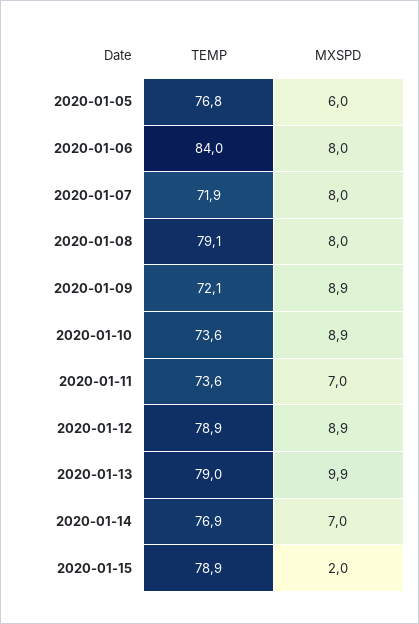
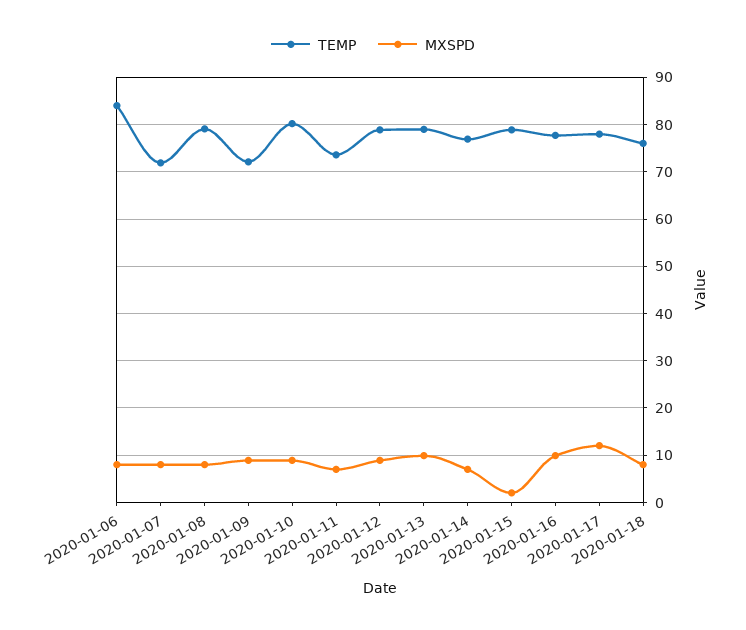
TEMP, 2020-01-05: 76.8 -> none
MXSPD, 2020-01-05: 6 -> none
TEMP, 2020-01-10: 73.6 -> 80
TEMP, 2020-01-16: none -> 78
MXSPD, 2020-01-16: none -> 10
TEMP, 2020-01-17: none -> 78
MXSPD, 2020-01-17: none -> 12
TEMP, 2020-01-18: none -> 76
MXSPD, 2020-01-18: none -> 8

